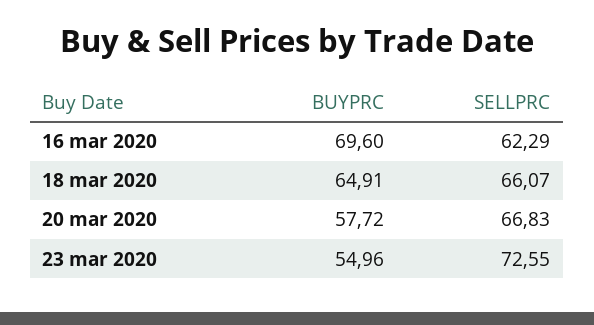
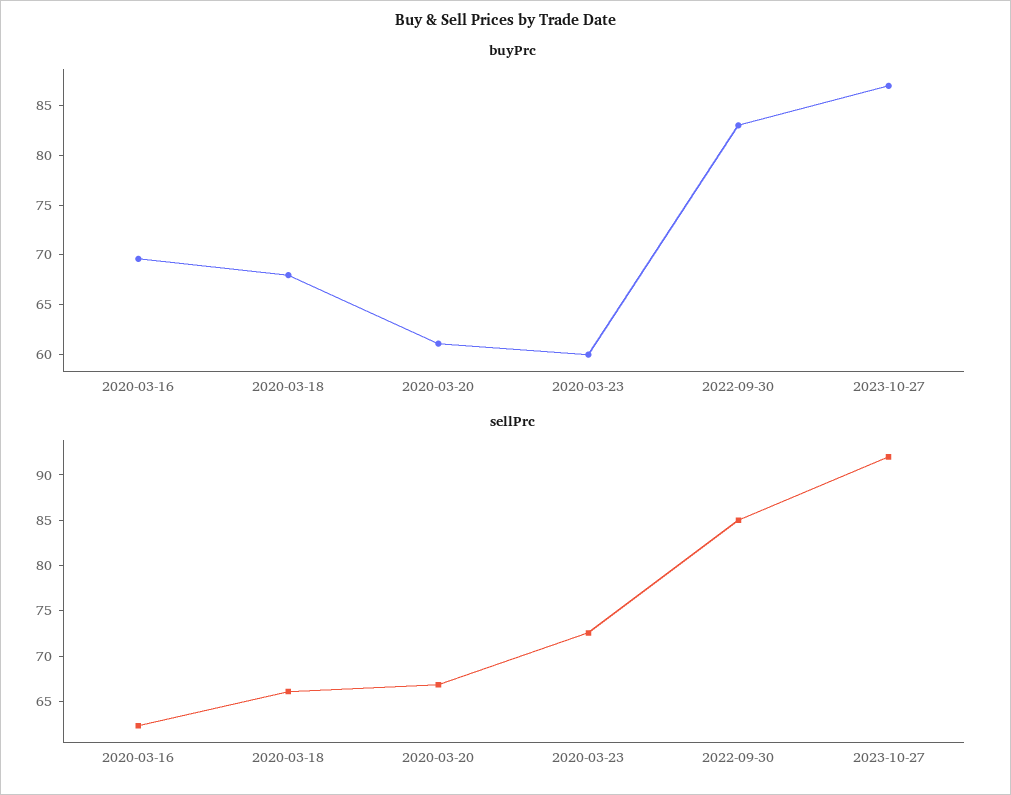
BUYPRC, 18 mar 2020: 64.91 -> 68
BUYPRC, 20 mar 2020: 57.72 -> 61
BUYPRC, 23 mar 2020: 54.96 -> 60
BUYPRC, 2022-09-30: none -> 83
BUYPRC, 2023-10-27: none -> 87
SELLPRC, 2022-09-30: none -> 85
SELLPRC, 2023-10-27: none -> 92

